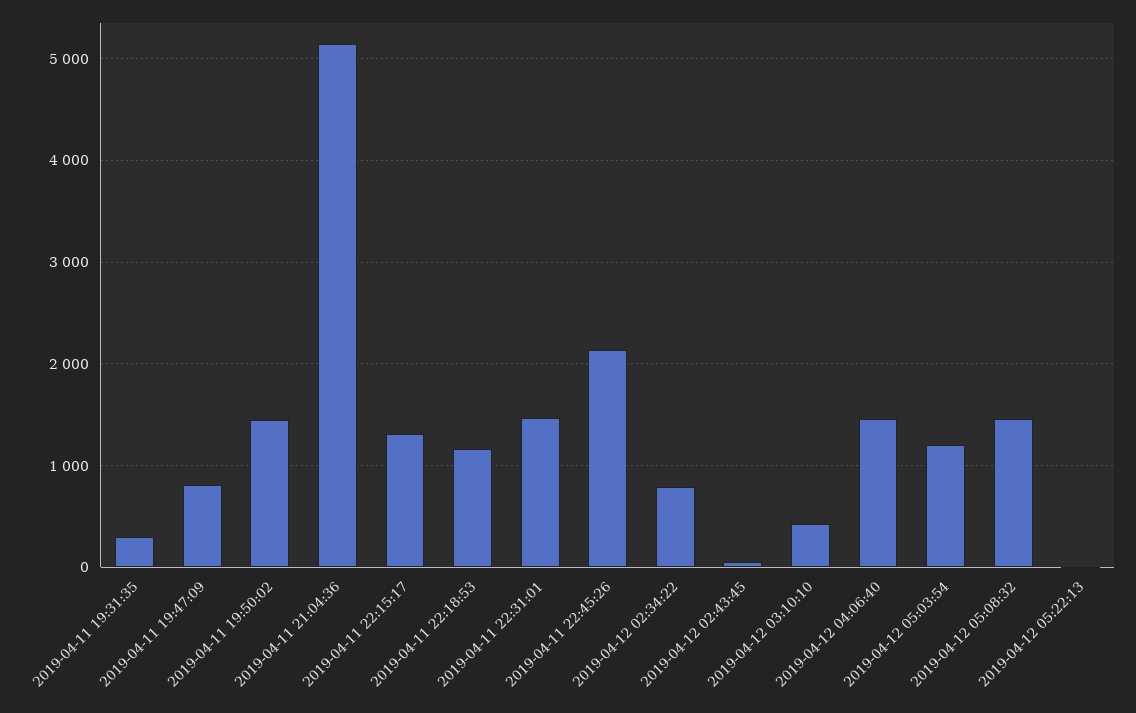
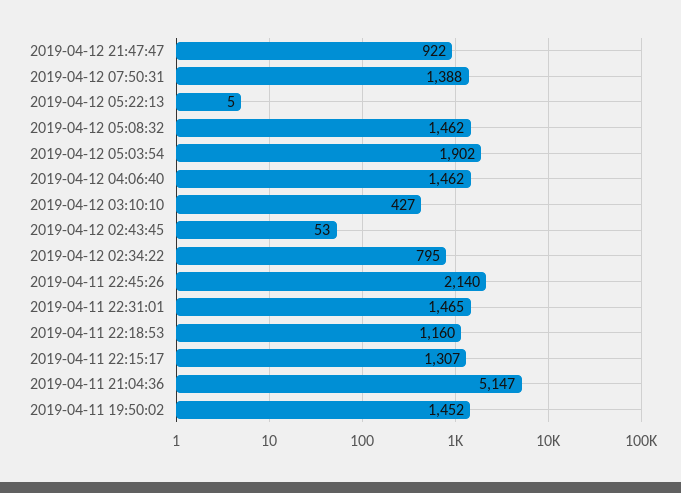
2019-04-11 19:31:35: 300 -> none
2019-04-11 19:47:09: 800 -> none
2019-04-12 05:03:54: 1200 -> 1902
2019-04-12 21:47:47: none -> 922
2019-04-12 07:50:31: none -> 1388

